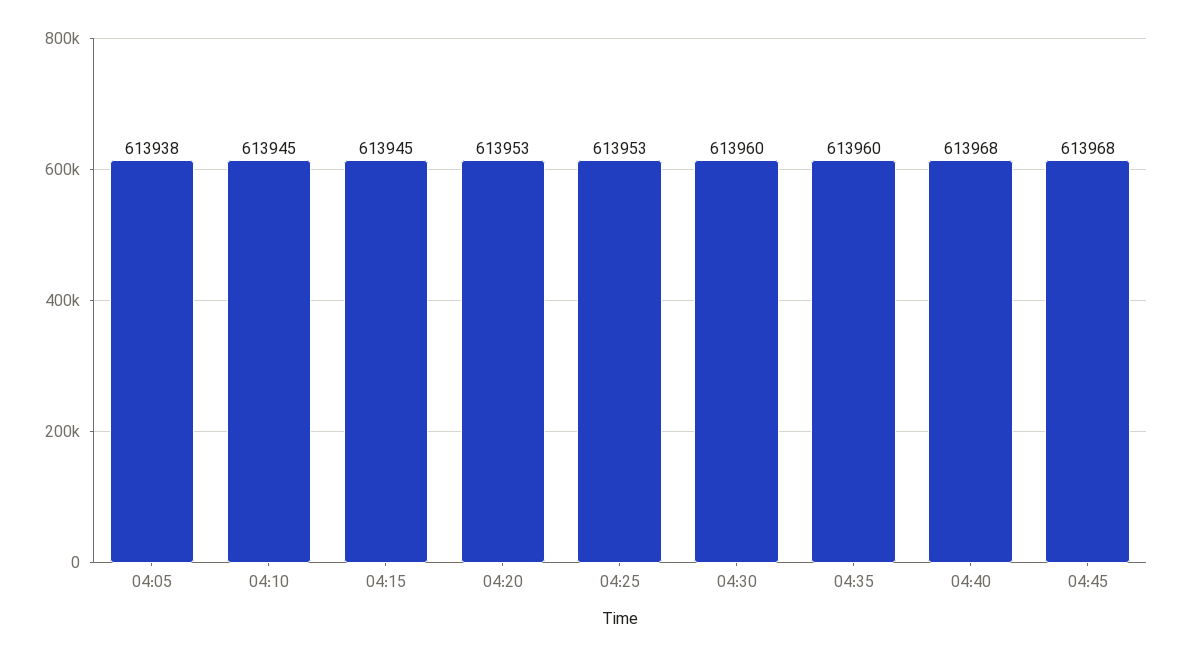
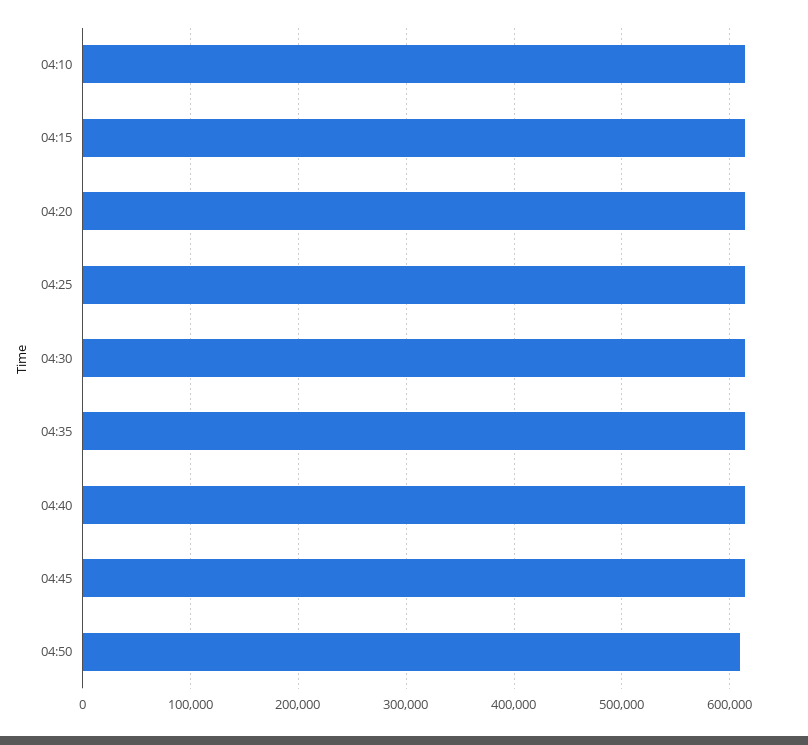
04:05: 613938 -> none
04:50: none -> 610000

